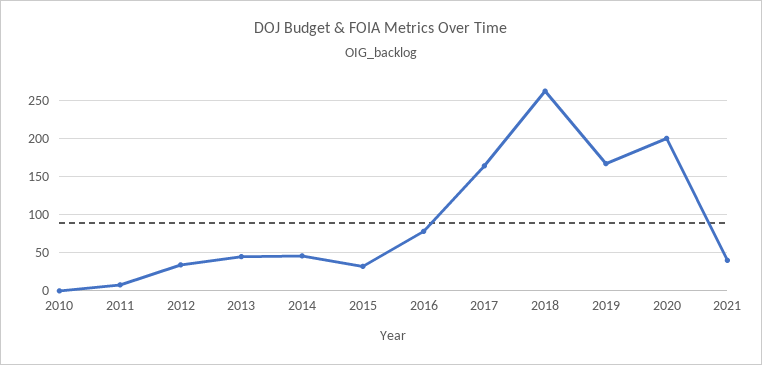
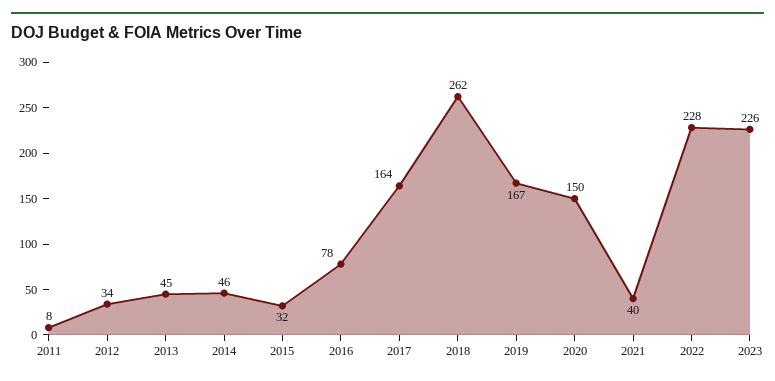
2010: 0 -> none
2020: 200 -> 150
2022: none -> 228
2023: none -> 226

